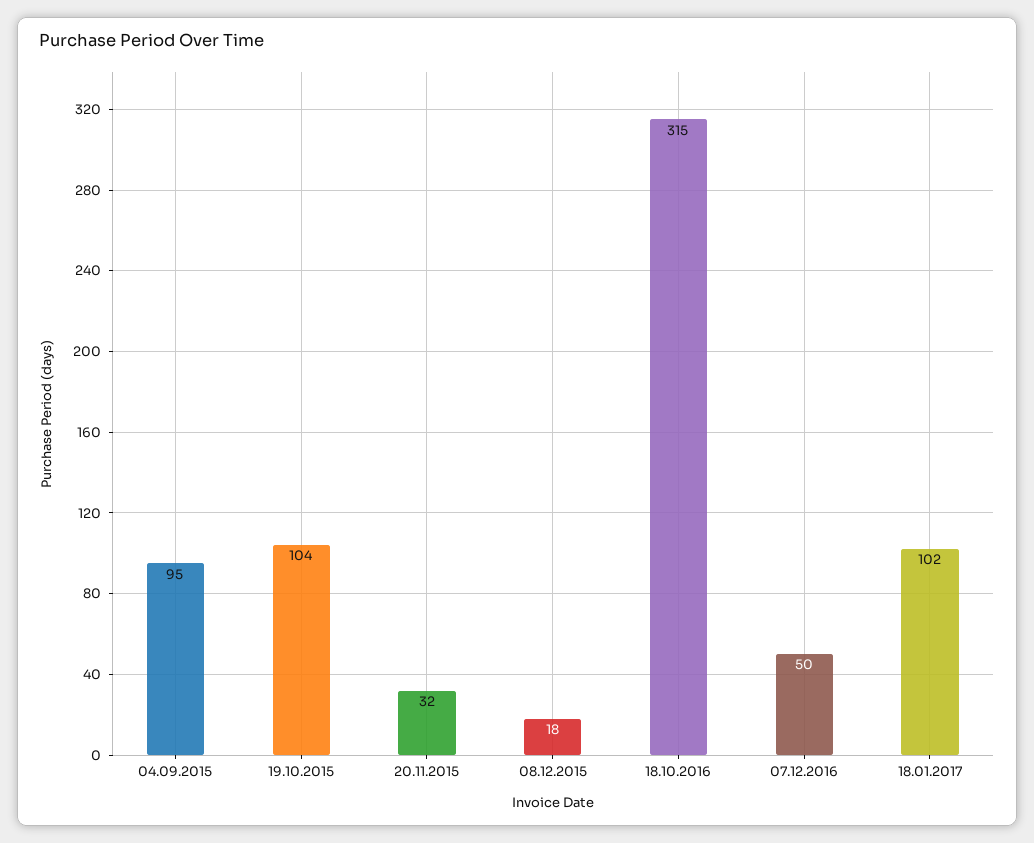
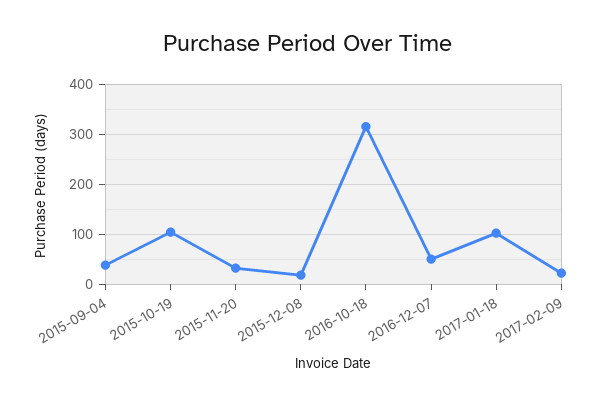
04.09.2015: 95 -> 40
2017-02-09: none -> 20

